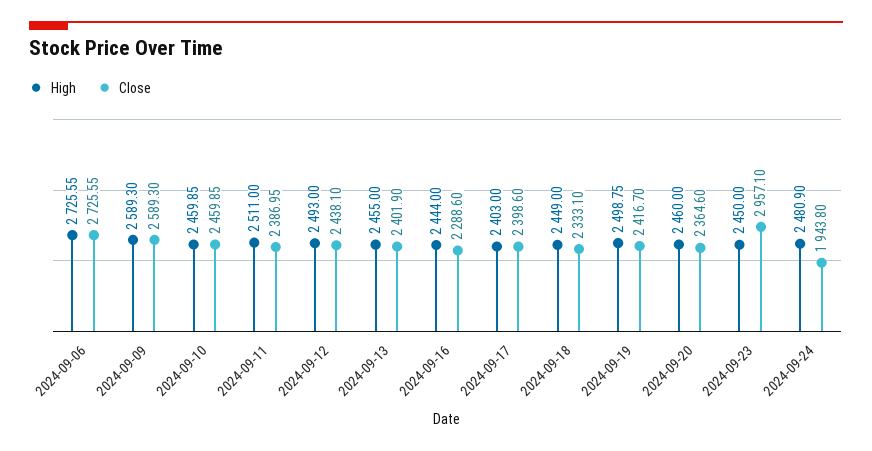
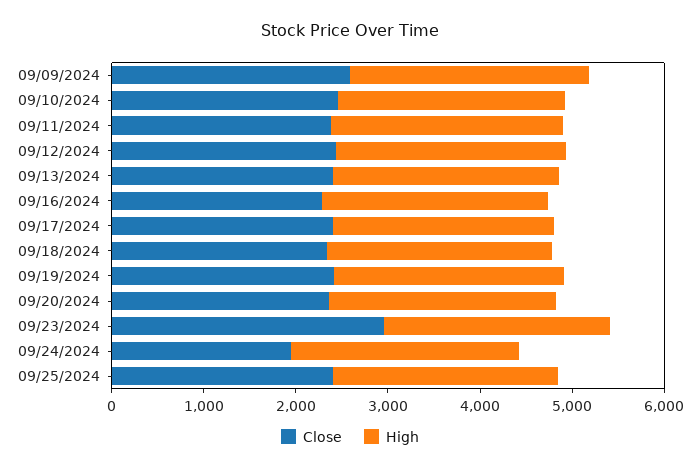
High, 2024-09-06: 2725.55 -> none
Close, 2024-09-06: 2725.55 -> none
Close, 09/25/2024: none -> 2400
High, 09/25/2024: none -> 2400

